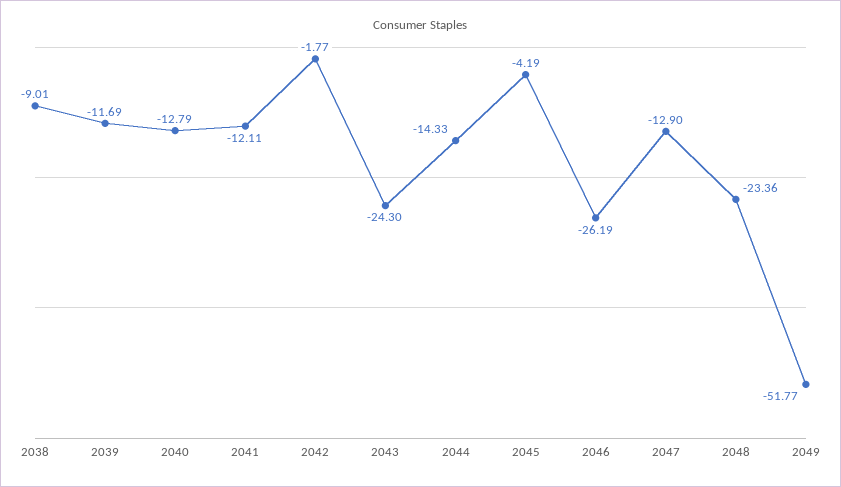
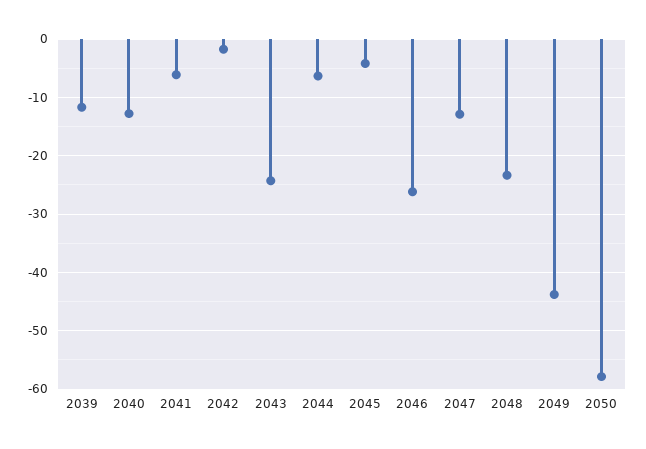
2038: -9.01 -> none
2041: -12.11 -> -6
2044: -14.33 -> -6
2049: -51.77 -> -44
2050: none -> -58

